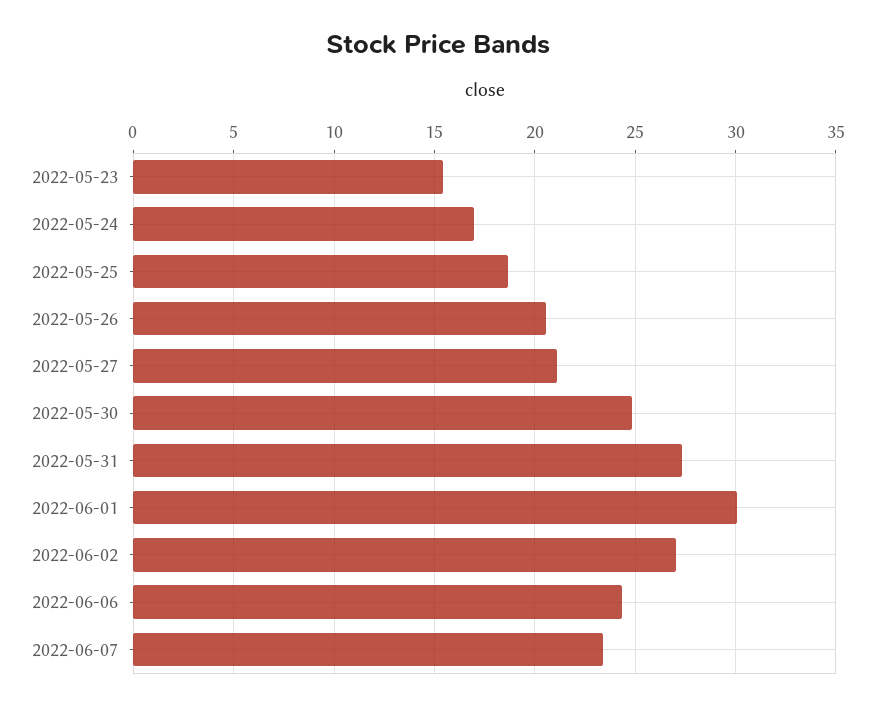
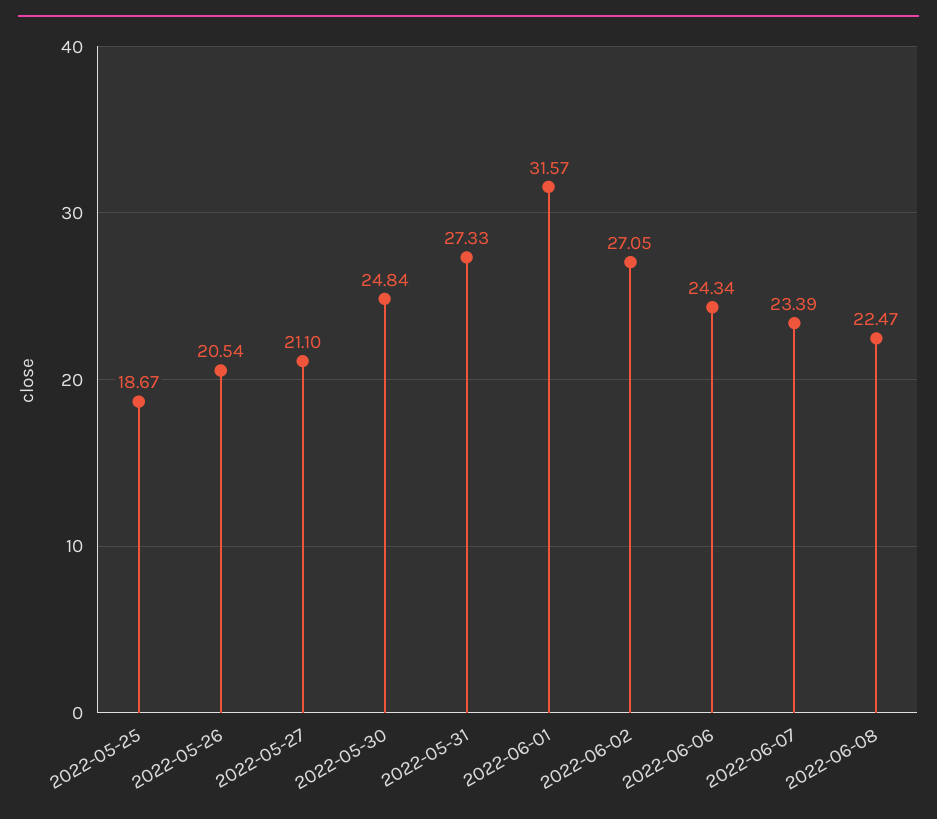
2022-05-23: 15.5 -> none
2022-05-24: 17 -> none
2022-06-01: 30 -> 31.57
2022-06-08: none -> 22.47

